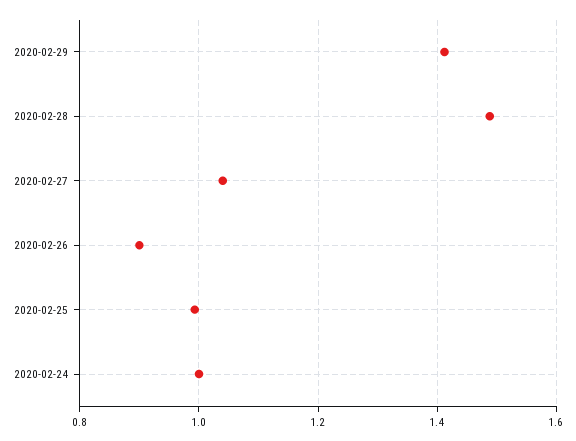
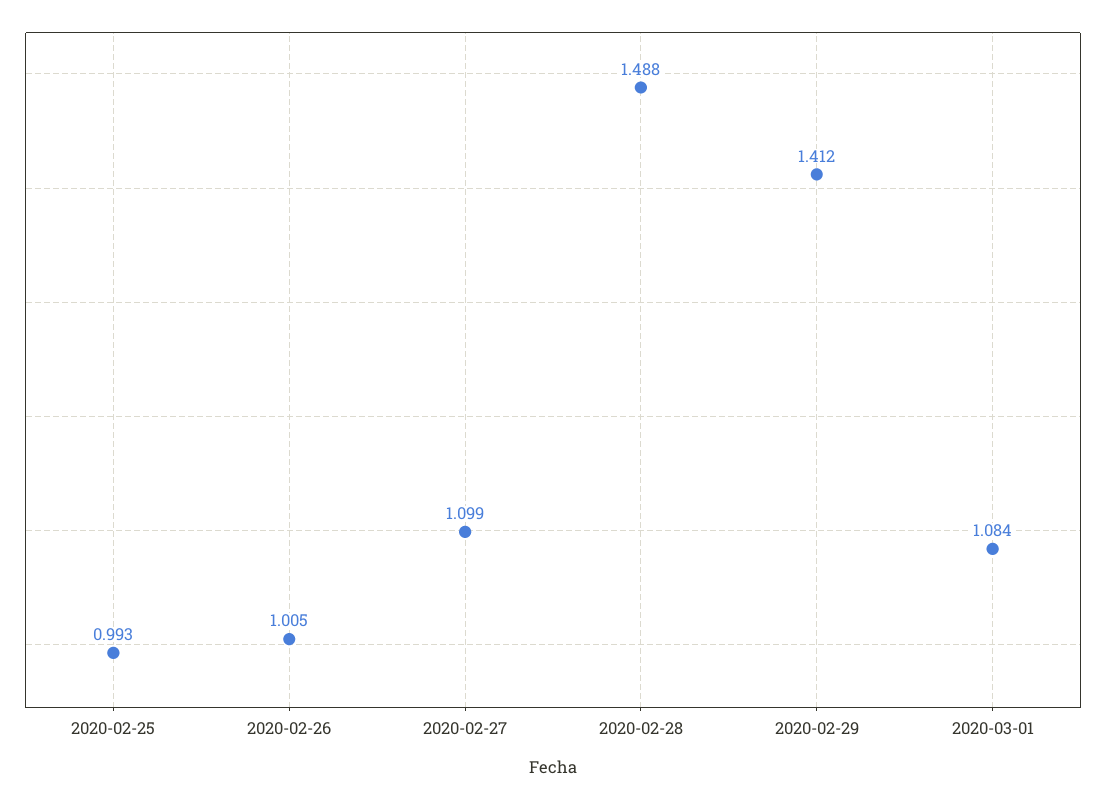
2020-02-27: 1.04 -> 1.099
2020-02-26: 0.9 -> 1.005
2020-02-24: 1 -> none
2020-03-01: none -> 1.084

